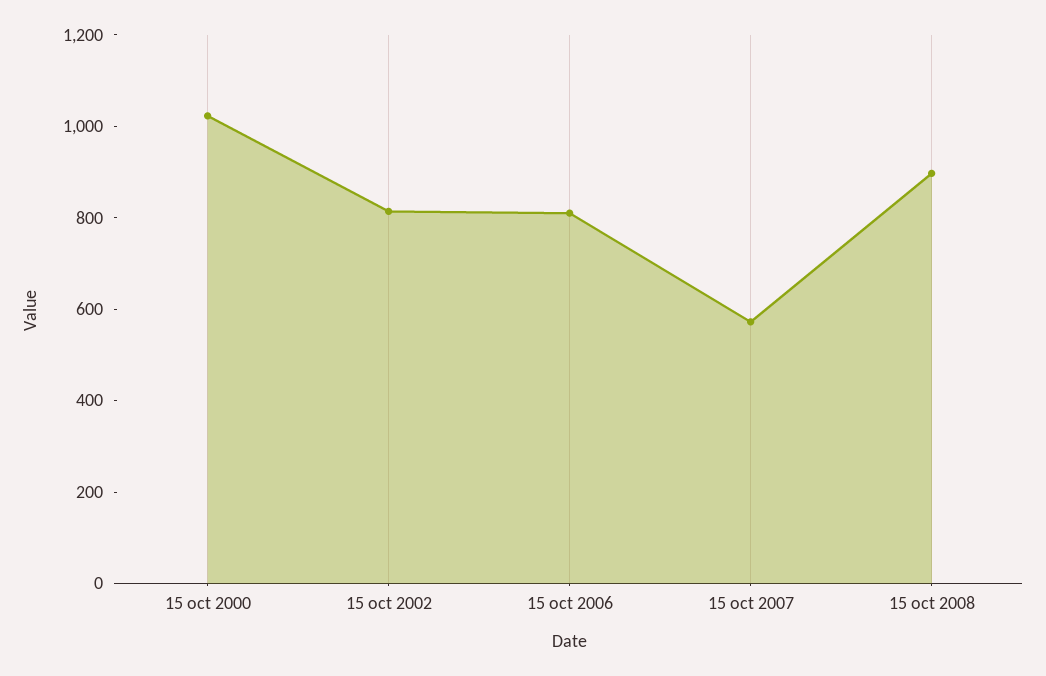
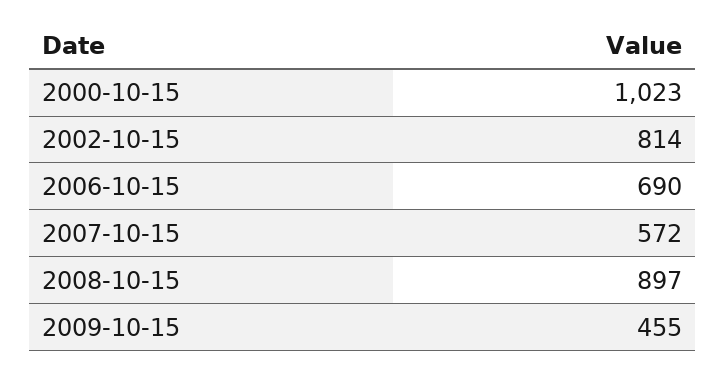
15 oct 2006: 800 -> 690
2009-10-15: none -> 455

